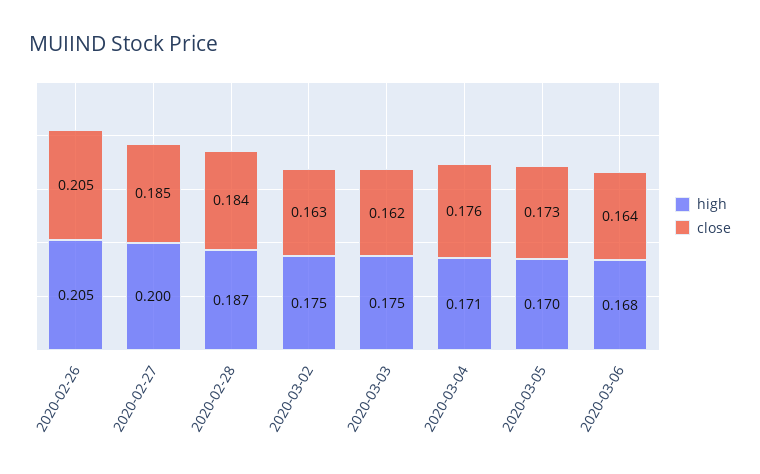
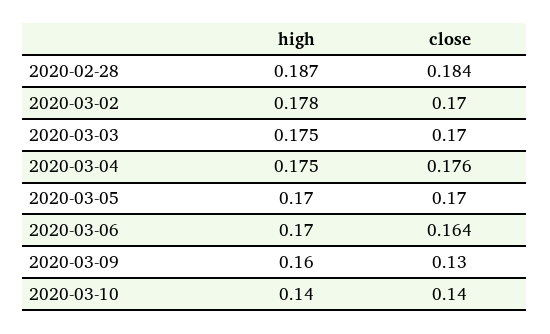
high, 2020-02-26: 0.205 -> none
close, 2020-02-26: 0.205 -> none
high, 2020-02-27: 0.2 -> none
close, 2020-02-27: 0.185 -> none
high, 2020-03-02: 0.175 -> 0.178
close, 2020-03-02: 0.163 -> 0.17
close, 2020-03-03: 0.162 -> 0.17
high, 2020-03-04: 0.171 -> 0.175
close, 2020-03-05: 0.173 -> 0.17
high, 2020-03-06: 0.168 -> 0.17
high, 2020-03-09: none -> 0.16
close, 2020-03-09: none -> 0.13
high, 2020-03-10: none -> 0.14
close, 2020-03-10: none -> 0.14

